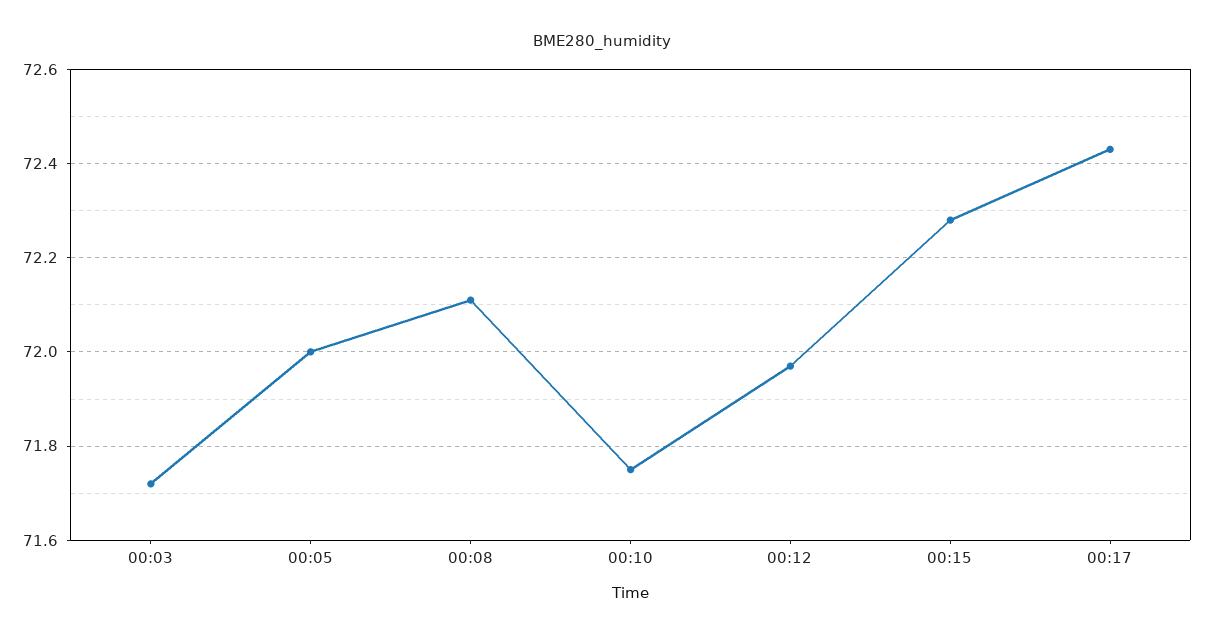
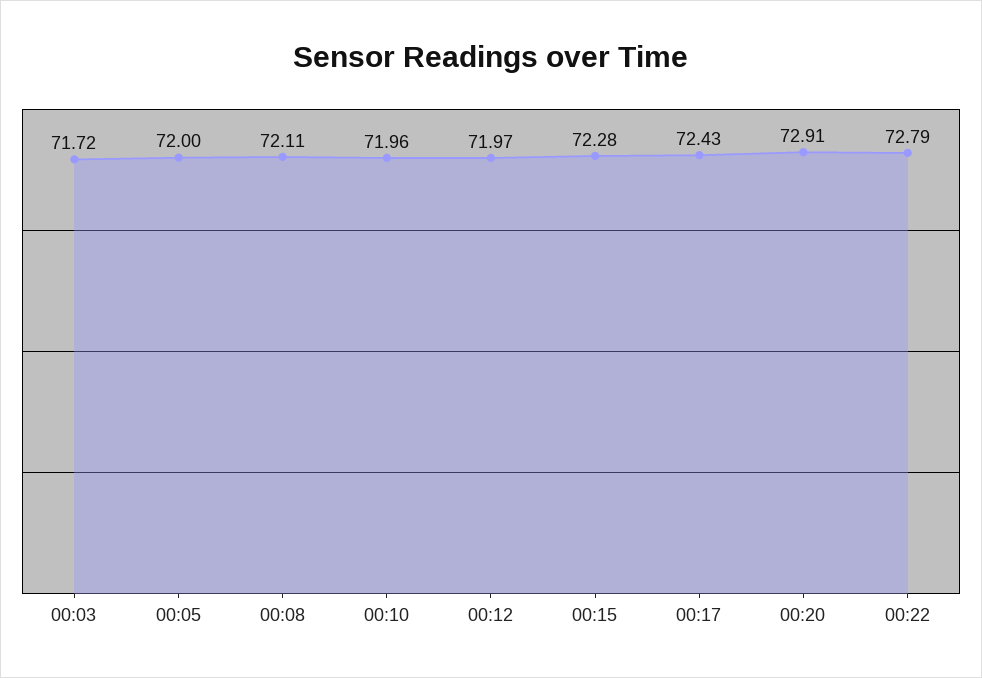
00:10: 71.75 -> 71.96
00:20: none -> 72.91
00:22: none -> 72.79

